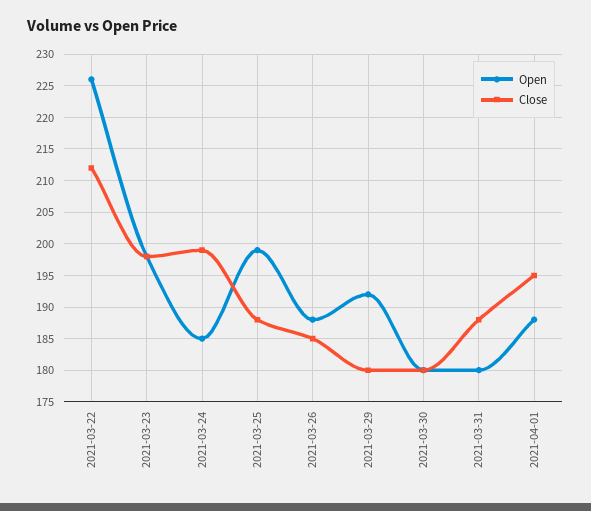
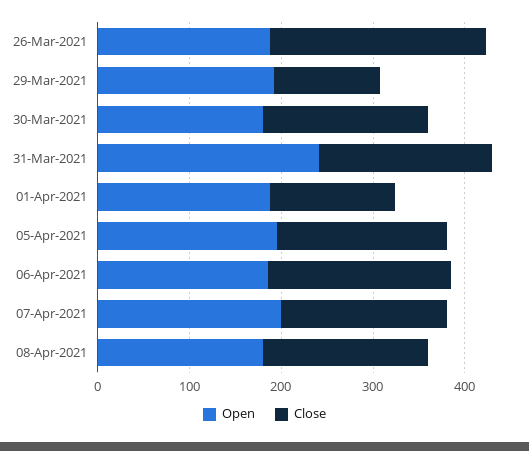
Open, 2021-03-22: 226 -> none
Close, 2021-03-22: 212 -> none
Open, 2021-03-23: 198 -> none
Close, 2021-03-23: 198 -> none
Open, 2021-03-24: 185 -> none
Close, 2021-03-24: 199 -> none
Open, 2021-03-25: 199 -> none
Close, 2021-03-25: 188 -> none
Close, 2021-03-26: 185 -> 240
Close, 2021-03-29: 180 -> 120
Open, 2021-03-31: 180 -> 240
Close, 2021-04-01: 195 -> 140
Open, 05-Apr-2021: none -> 200
Close, 05-Apr-2021: none -> 180
Open, 06-Apr-2021: none -> 180
Close, 06-Apr-2021: none -> 200
Open, 07-Apr-2021: none -> 200
Close, 07-Apr-2021: none -> 180
Open, 08-Apr-2021: none -> 180
Close, 08-Apr-2021: none -> 180

